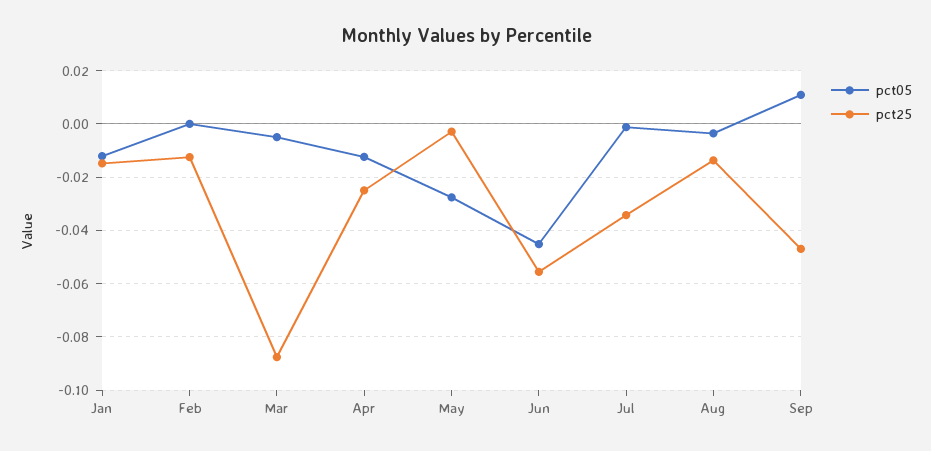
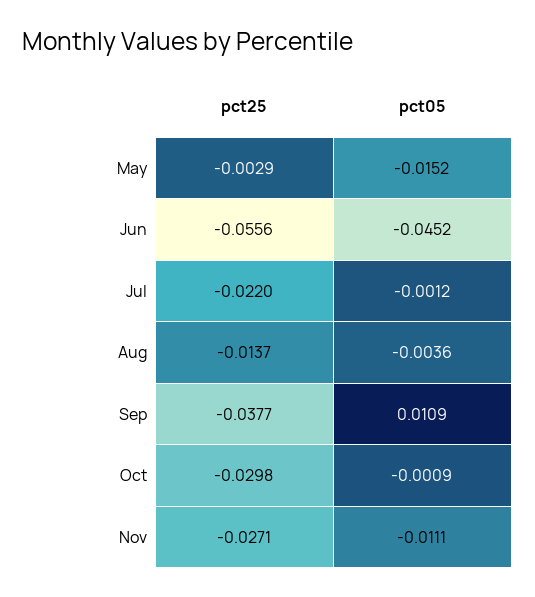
pct05, Jan: -0.0125 -> none
pct25, Jan: -0.015 -> none
pct05, Feb: 0 -> none
pct25, Feb: -0.0125 -> none
pct05, Mar: -0.005 -> none
pct25, Mar: -0.0875 -> none
pct05, Apr: -0.0125 -> none
pct25, Apr: -0.025 -> none
pct05, May: -0.0275 -> -0.0152
pct25, Jul: -0.035 -> -0.022
pct25, Sep: -0.0475 -> -0.0377
pct25, Oct: none -> -0.0298
pct05, Oct: none -> -0.0009
pct25, Nov: none -> -0.0271
pct05, Nov: none -> -0.0111

